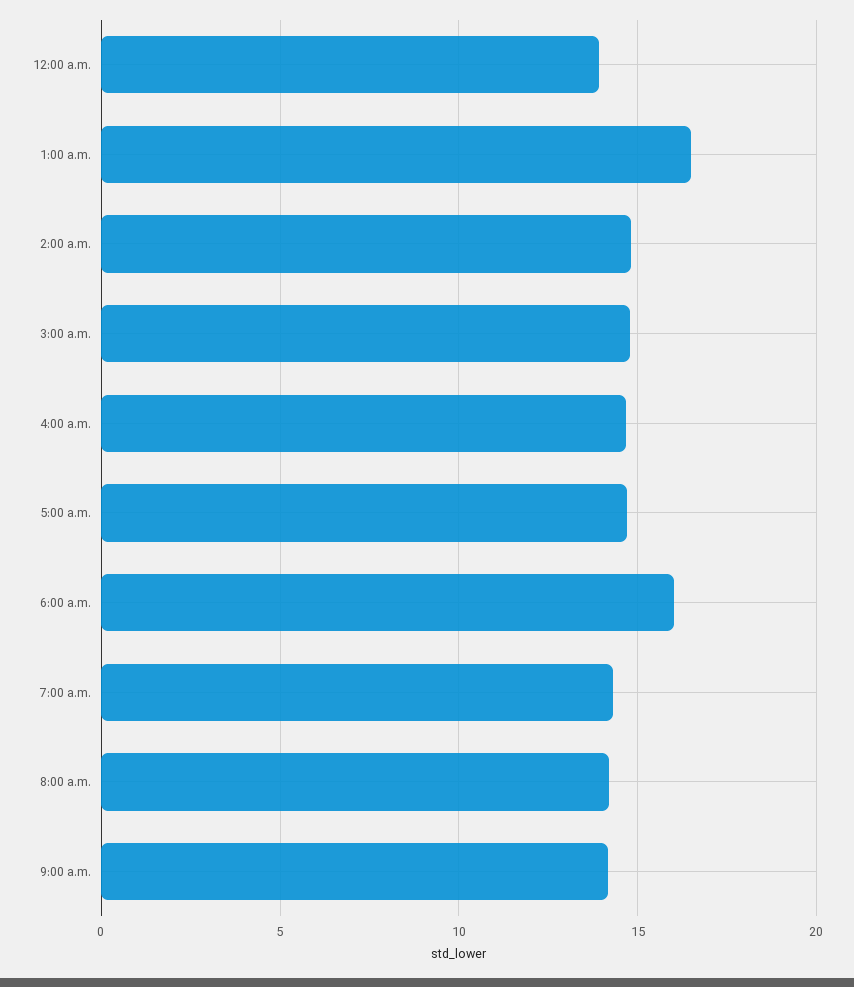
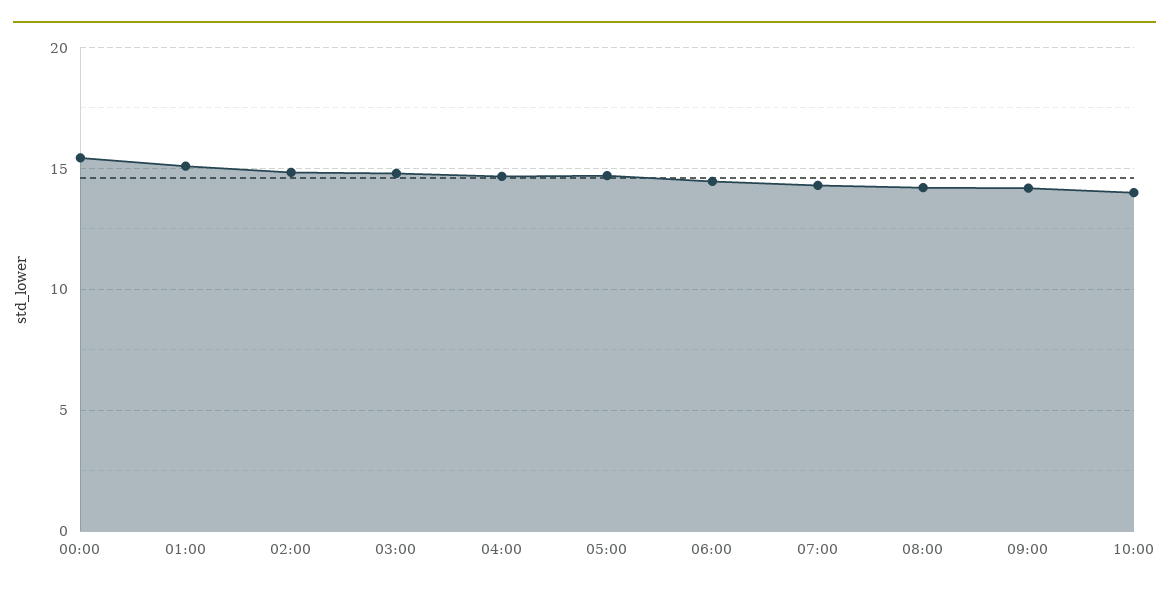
12:00 a.m.: 14 -> 15.5
1:00 a.m.: 16.5 -> 15
6:00 a.m.: 16 -> 14.5
10:00: none -> 14

